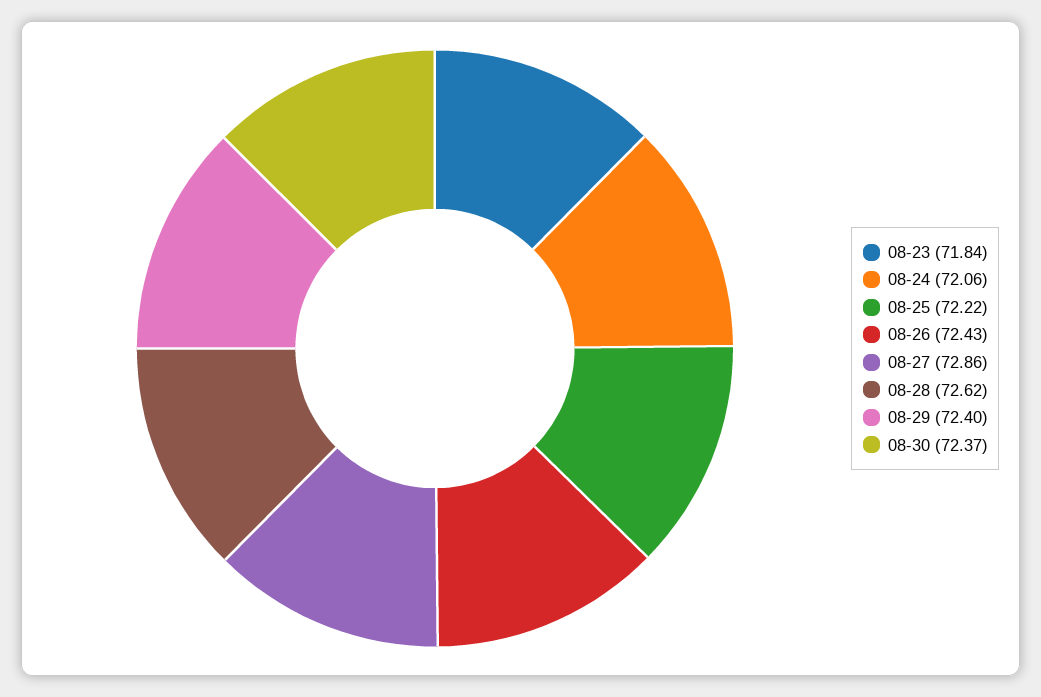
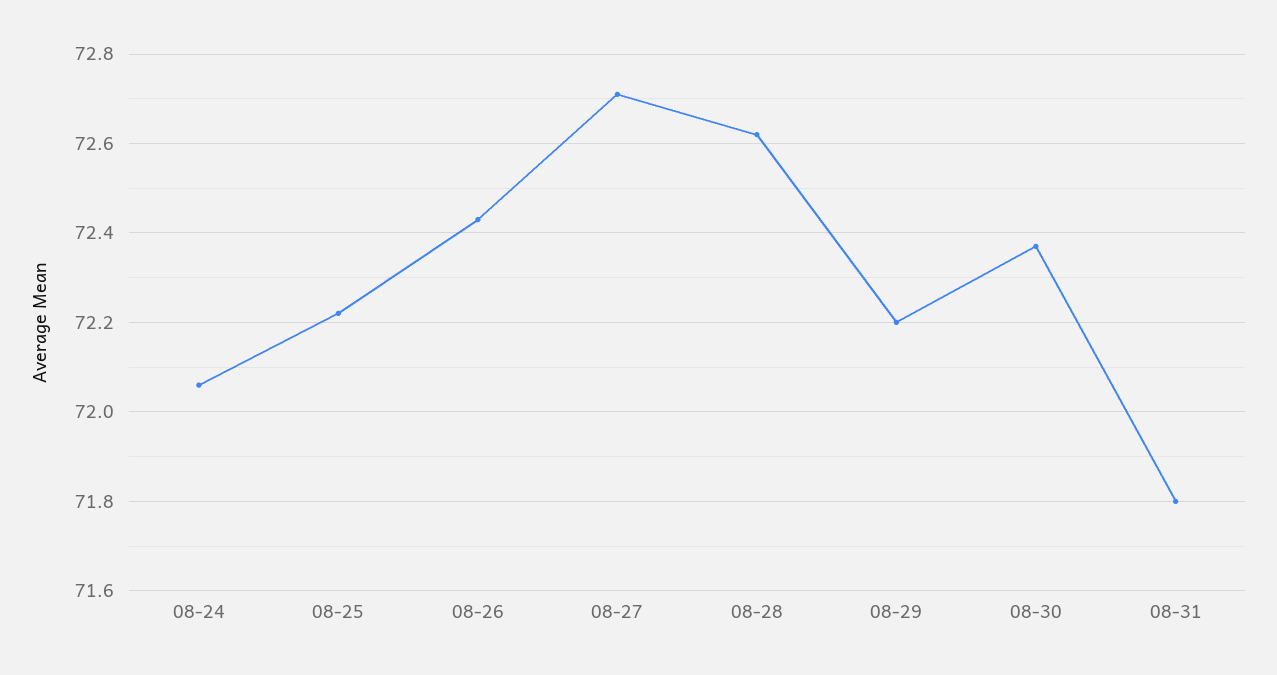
08-23: 71.84 -> none
08-27: 72.86 -> 72.7
08-29: 72.4 -> 72.2
08-31: none -> 71.8

